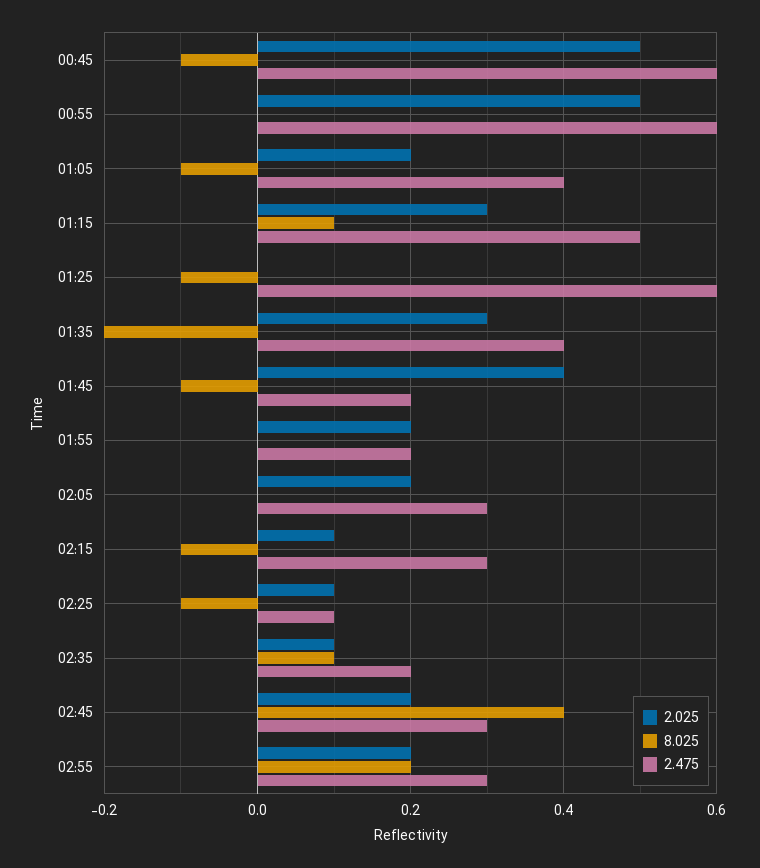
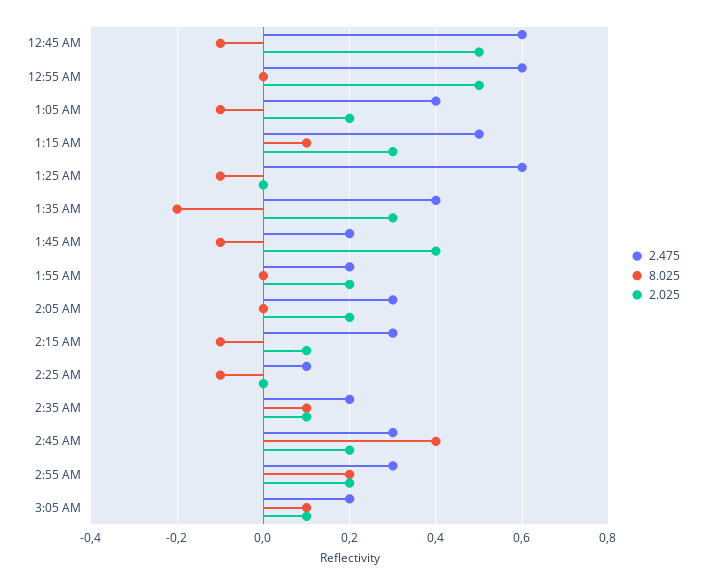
2.025, 02:25: 0.1 -> 0
2.475, 3:05 AM: none -> 0.2
8.025, 3:05 AM: none -> 0.1
2.025, 3:05 AM: none -> 0.1

